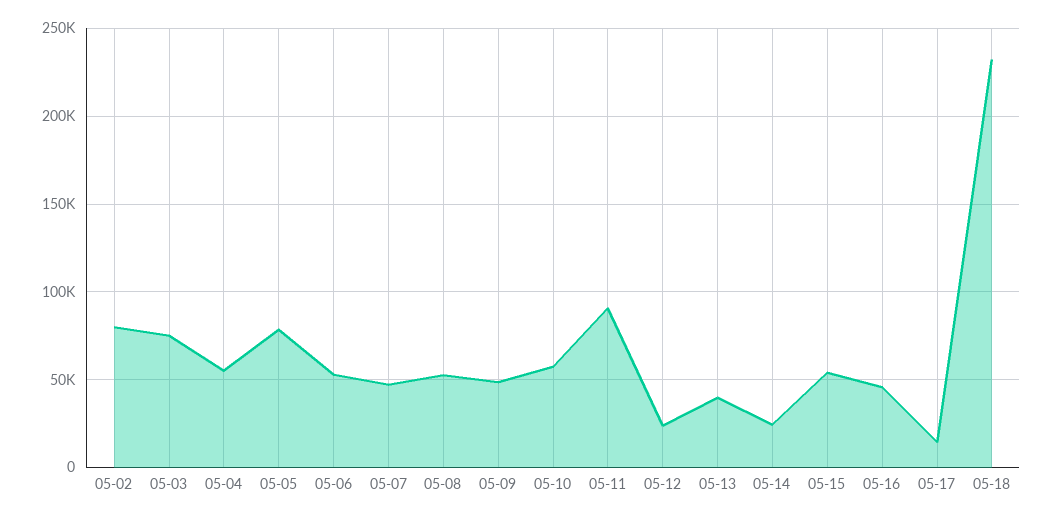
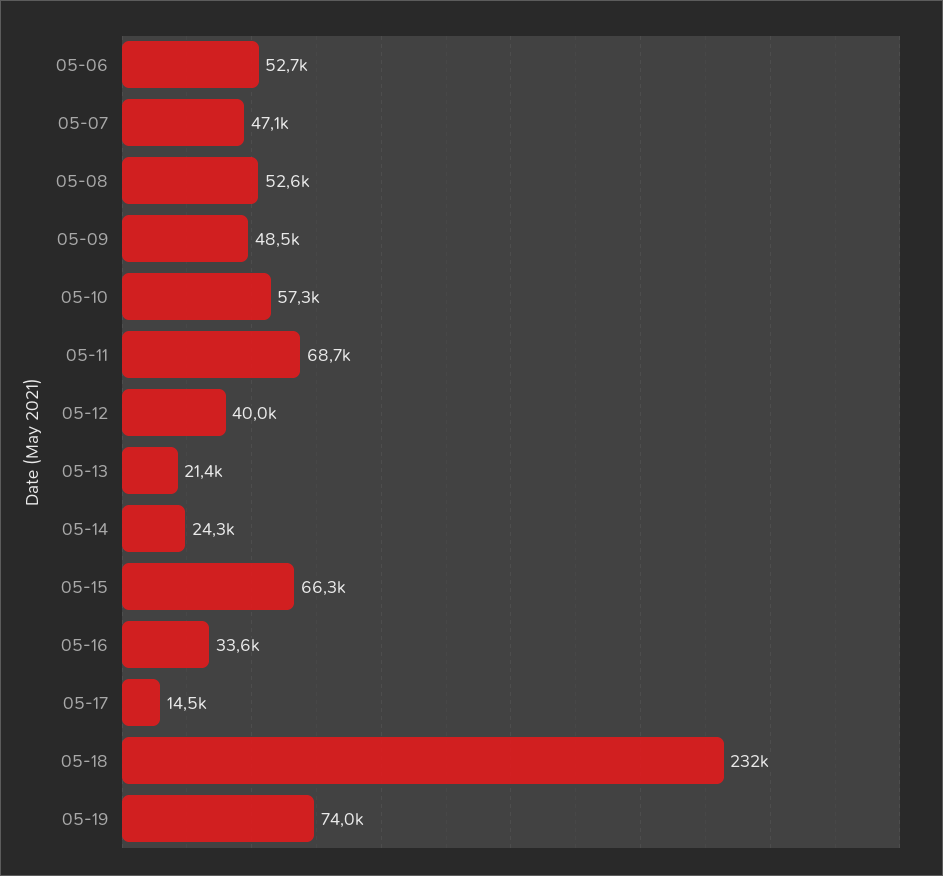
05-02: 80000 -> none
05-03: 75000 -> none
05-04: 55000 -> none
05-05: 80000 -> none
05-11: 90000 -> 68700
05-12: 25000 -> 40000
05-13: 40000 -> 21400
05-15: 55000 -> 66300
05-16: 45000 -> 33600
05-19: none -> 74000

